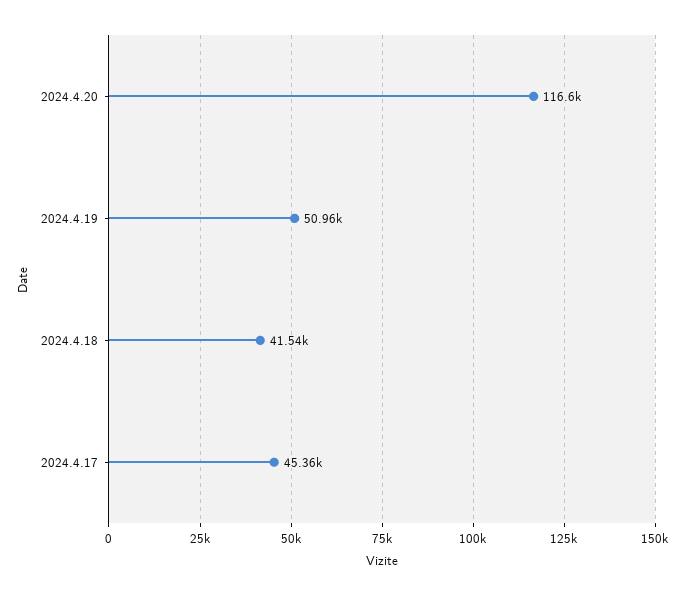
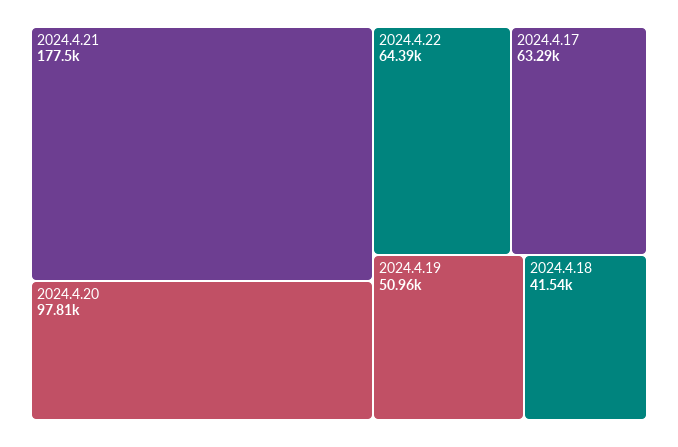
2024.4.20: 116600 -> 97810
2024.4.17: 45360 -> 63290
2024.4.21: none -> 177500
2024.4.22: none -> 64390

